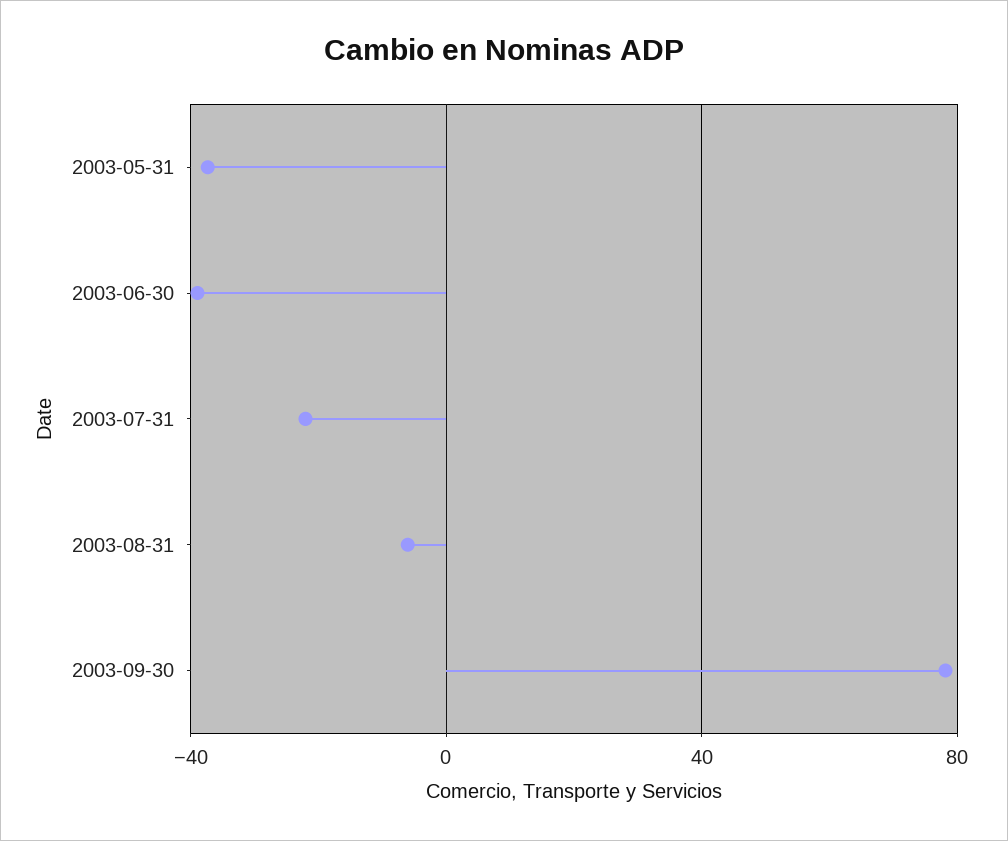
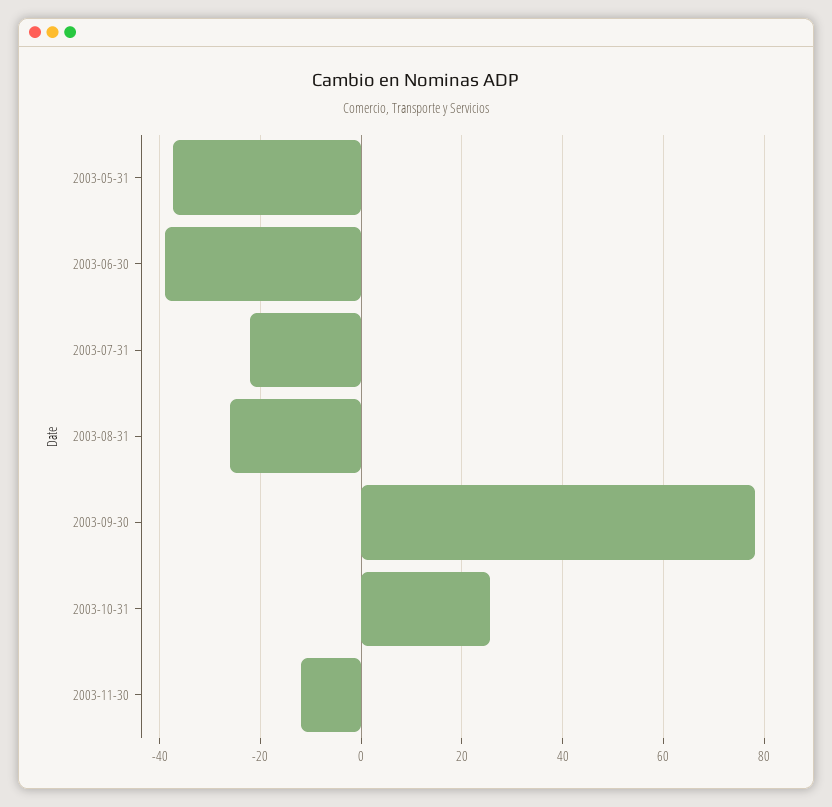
2003-08-31: -5 -> -26
2003-10-31: none -> 26
2003-11-30: none -> -12

